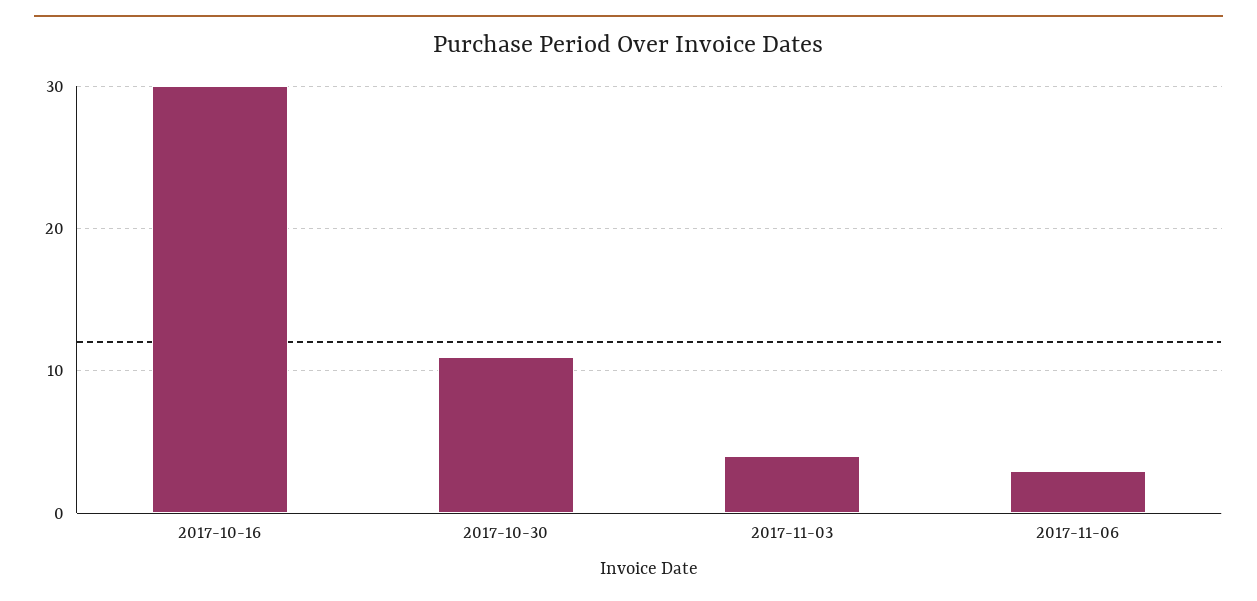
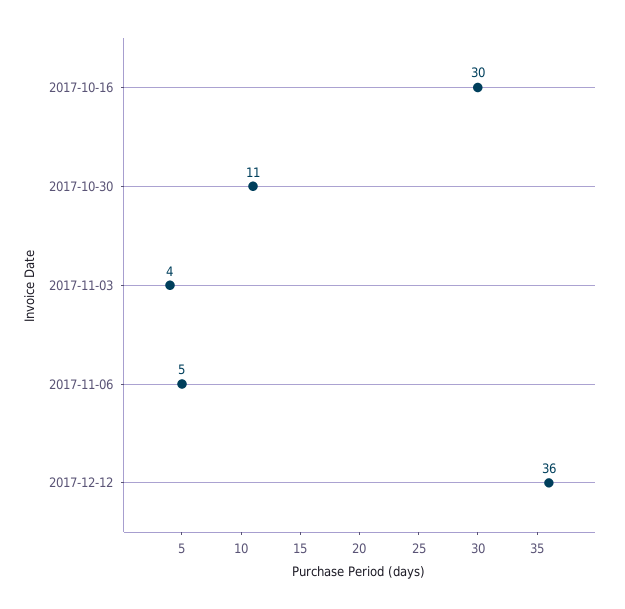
2017-11-06: 3 -> 5
2017-12-12: none -> 36

